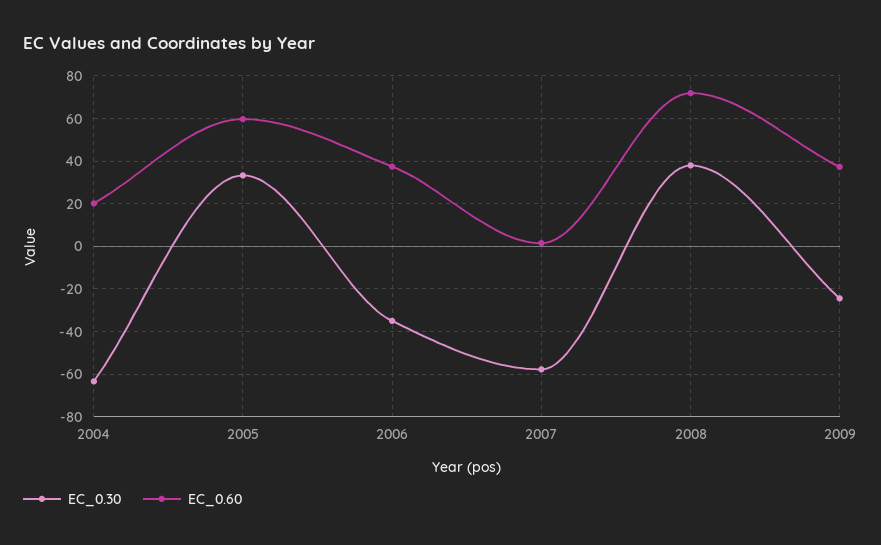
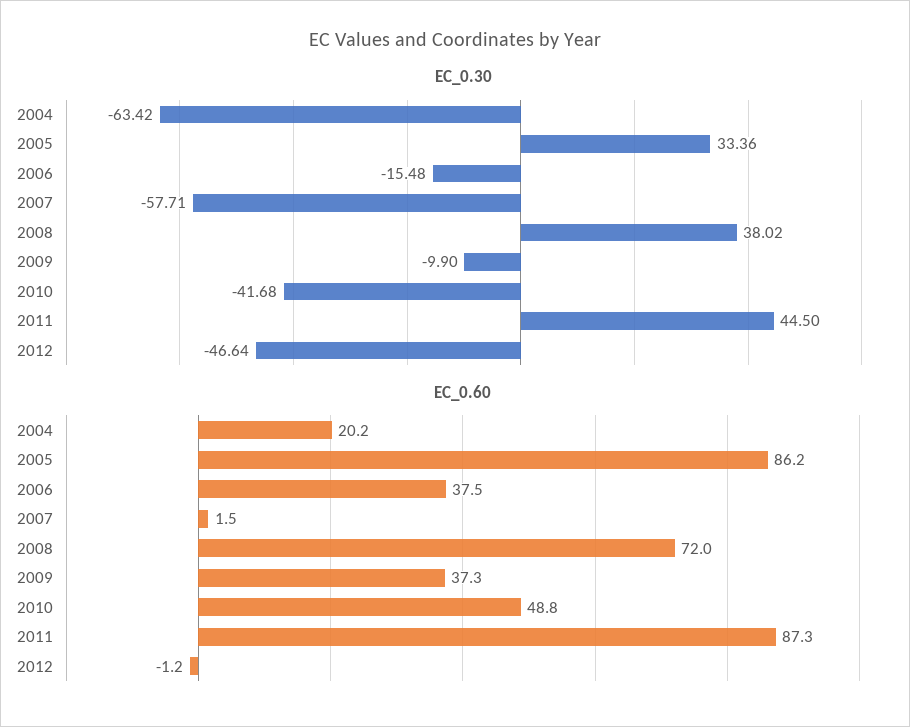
EC_0.60, 2005: 60 -> 86.2
EC_0.30, 2006: -35 -> -15.48
EC_0.30, 2009: -25 -> -9.9
EC_0.30, 2010: none -> -41.68
EC_0.30, 2011: none -> 44.5
EC_0.30, 2012: none -> -46.64
EC_0.60, 2010: none -> 48.8
EC_0.60, 2011: none -> 87.3
EC_0.60, 2012: none -> -1.2

